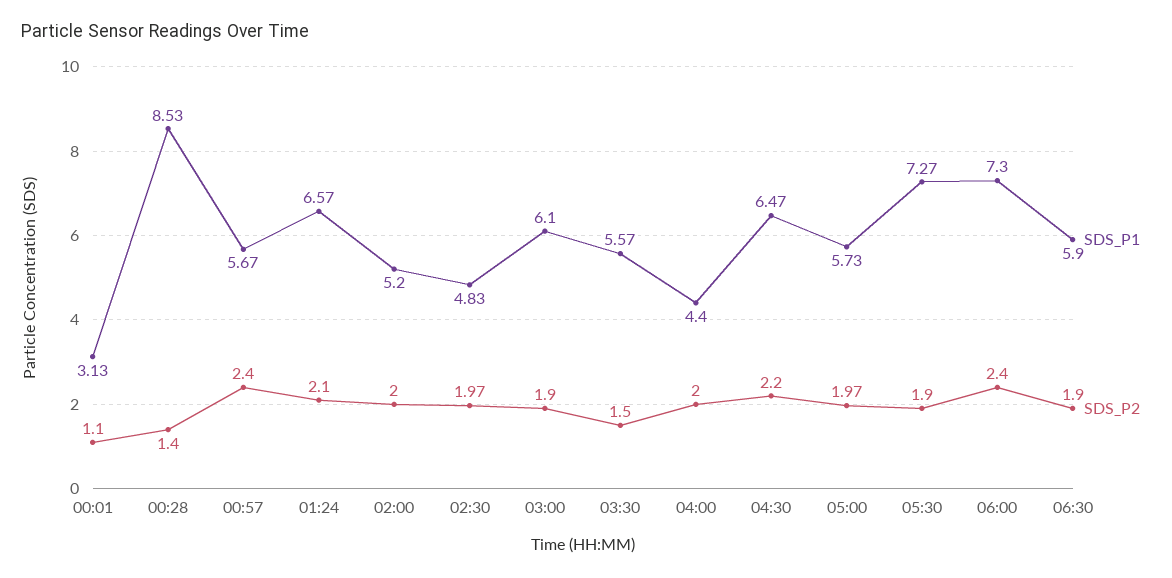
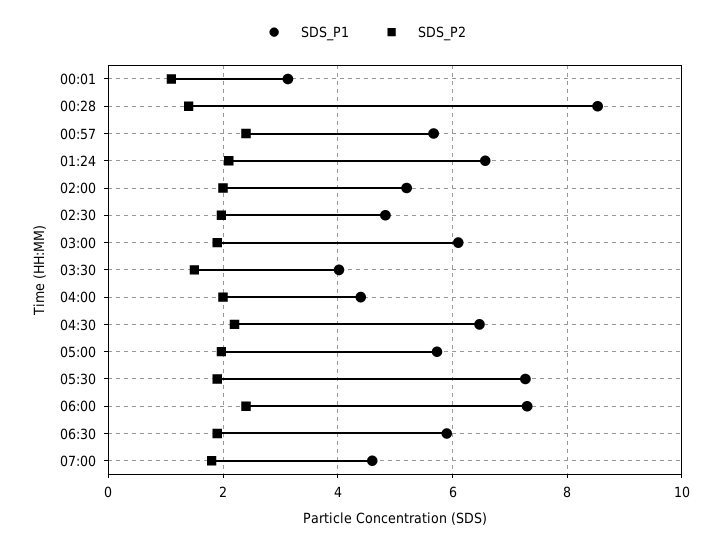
SDS_P1, 03:30: 5.57 -> 4
SDS_P1, 07:00: none -> 4.6
SDS_P2, 07:00: none -> 1.8

